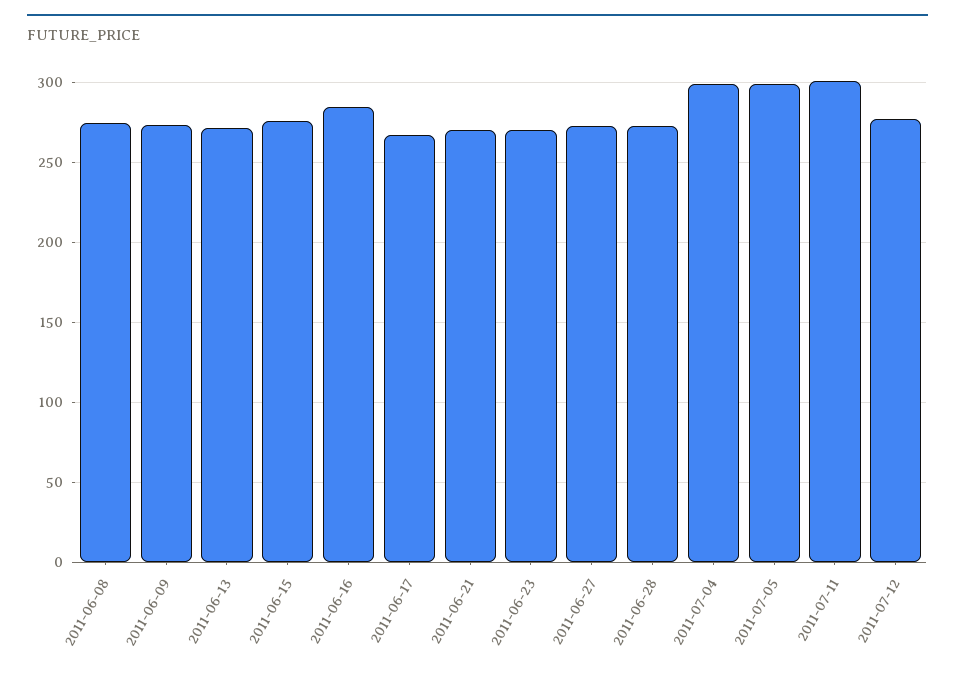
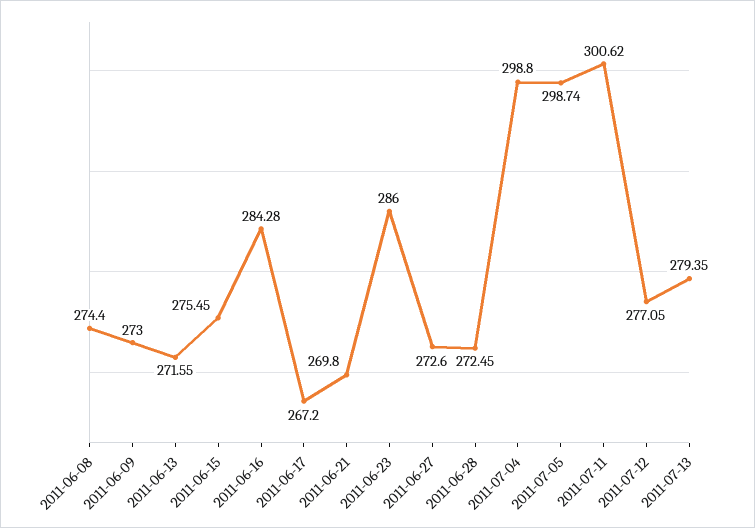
2011-06-23: 270 -> 286
2011-07-13: none -> 279.35

